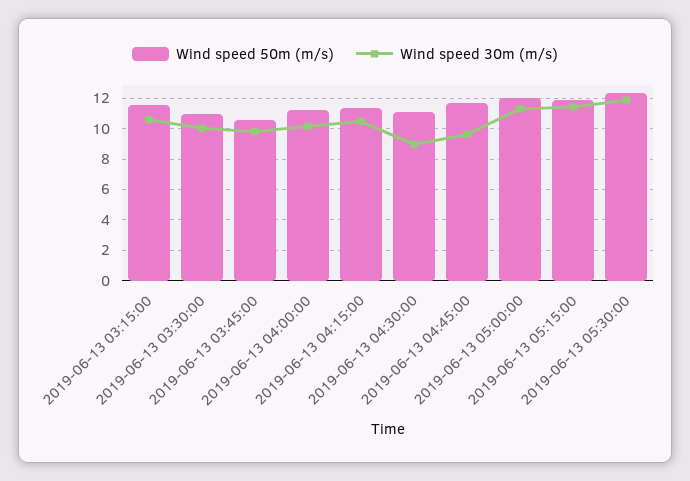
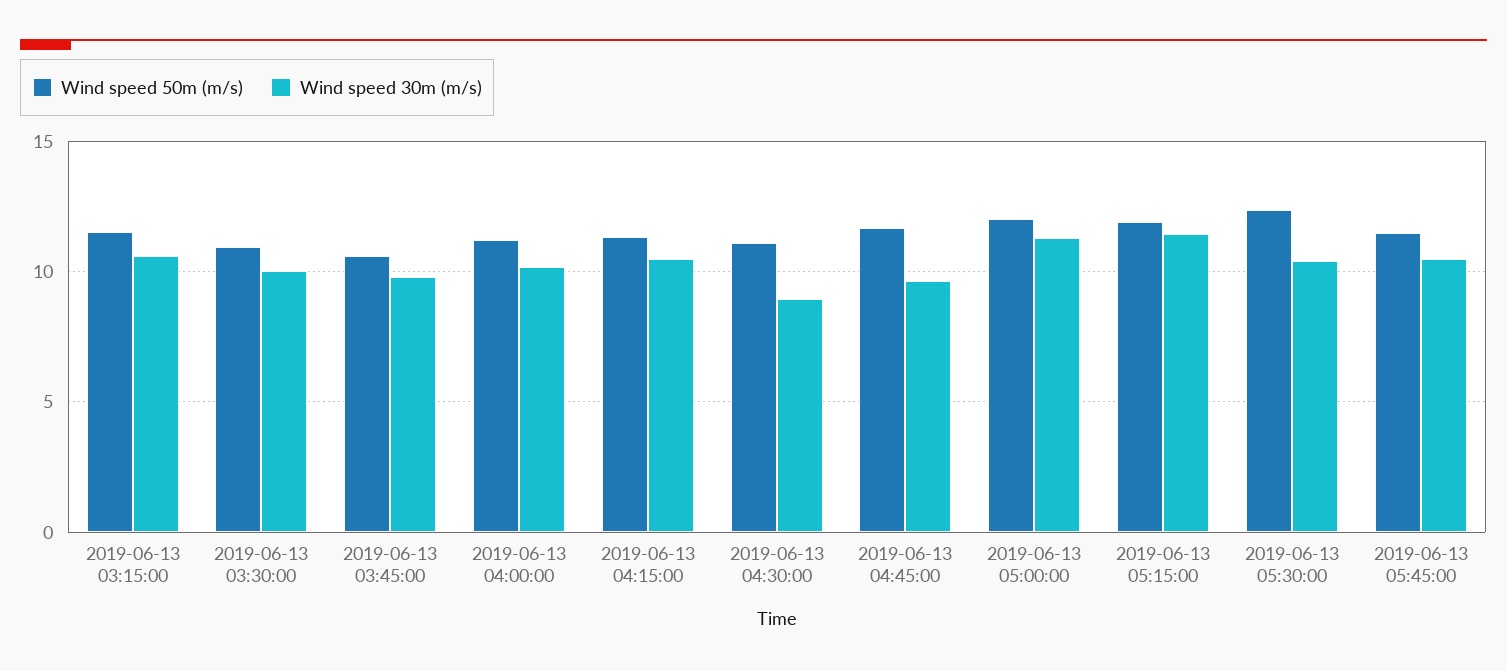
Wind speed 30m (m/s), 2019-06-13 05:30:00: 12 -> 10.5
Wind speed 50m (m/s), 2019-06-13 05:45:00: none -> 11.5
Wind speed 30m (m/s), 2019-06-13 05:45:00: none -> 10.5

